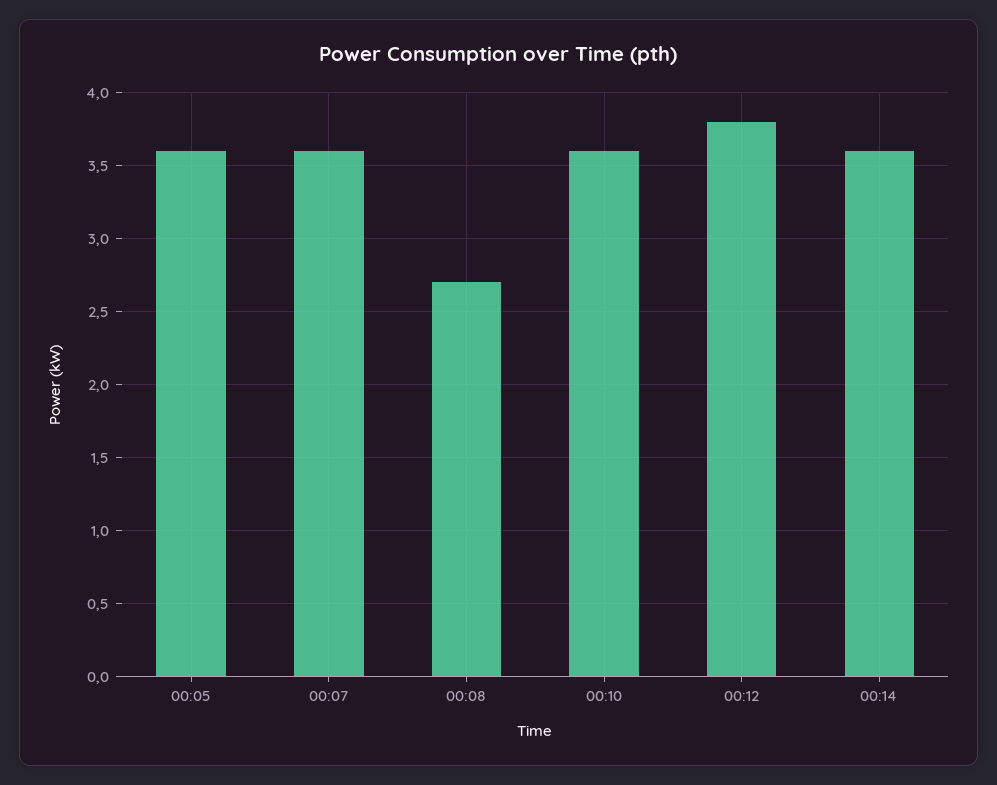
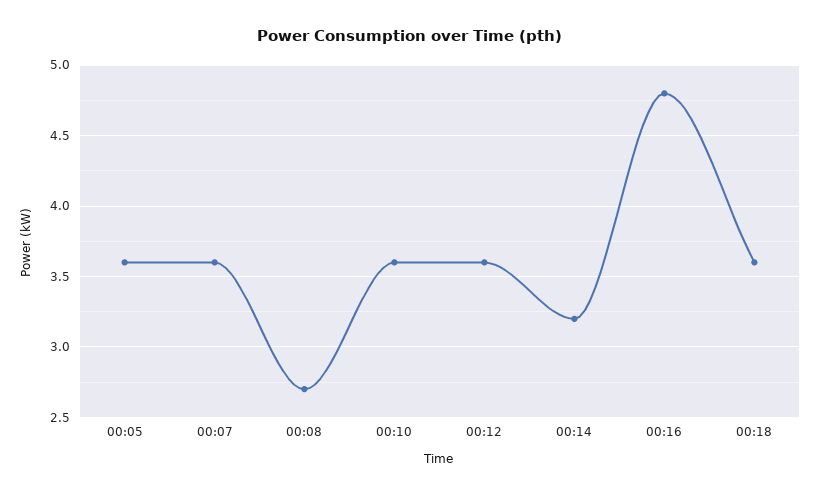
00:12: 3.8 -> 3.6
00:14: 3.6 -> 3.2
00:16: none -> 4.8
00:18: none -> 3.6

